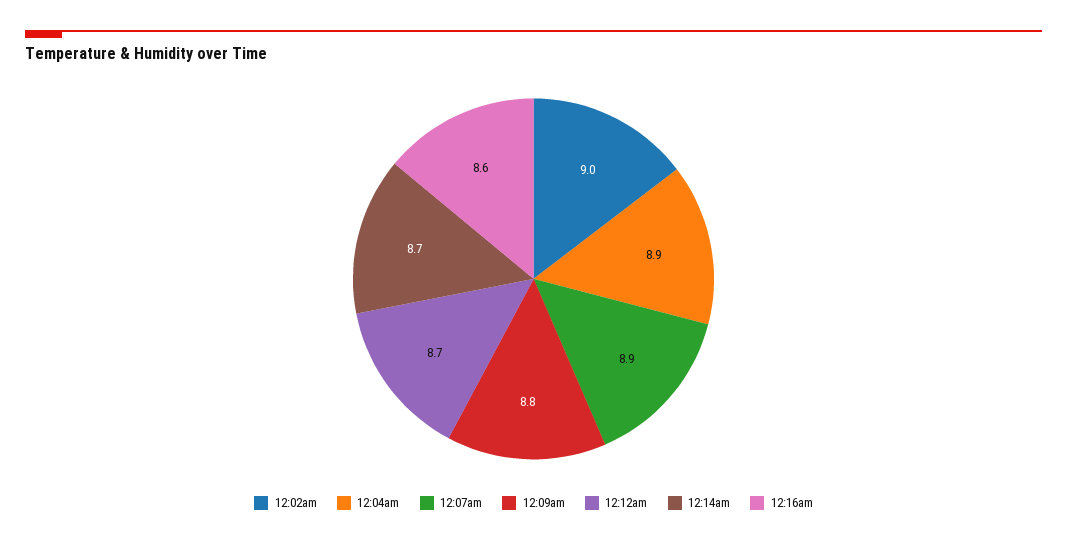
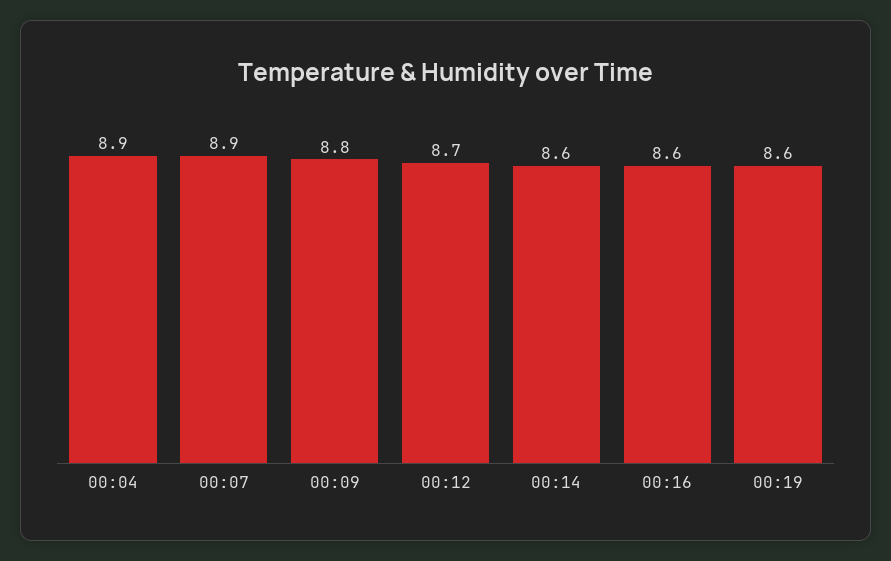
12:02am: 9 -> none
12:14am: 8.7 -> 8.6
00:19: none -> 8.6

